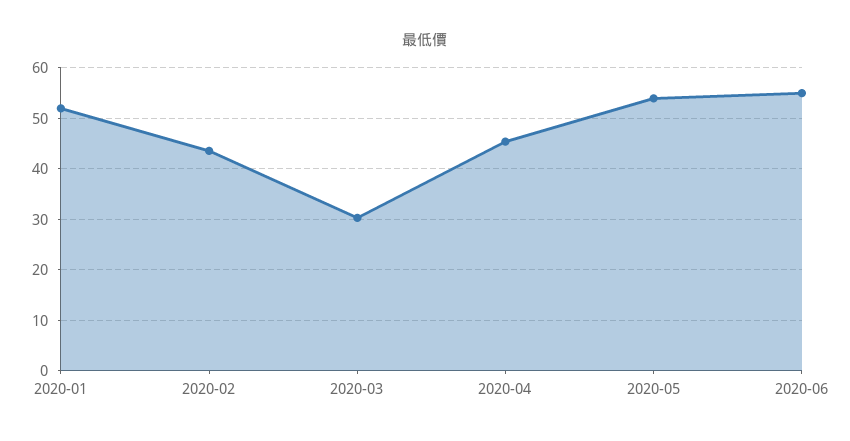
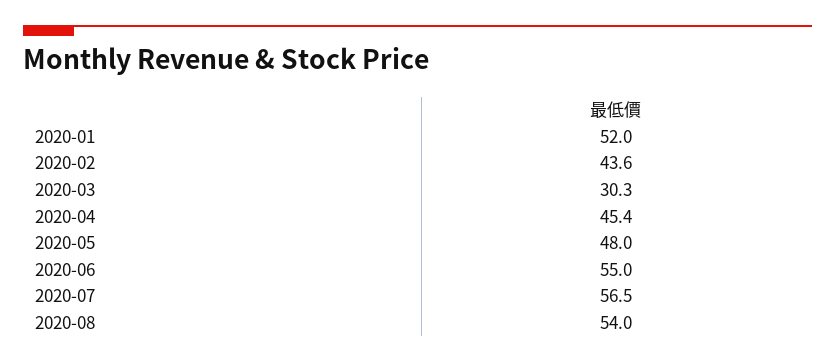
2020-05: 54 -> 48
2020-07: none -> 56.5
2020-08: none -> 54

